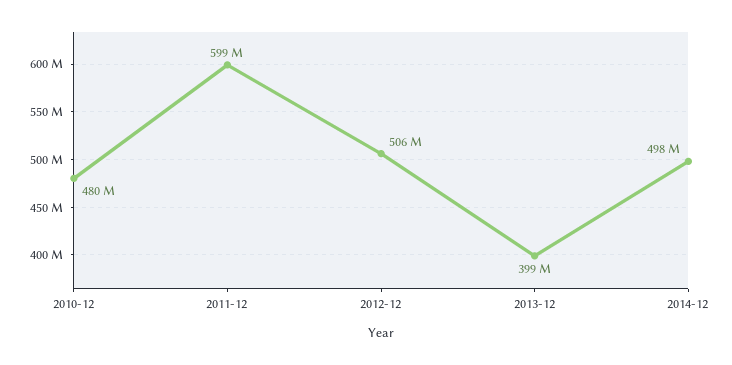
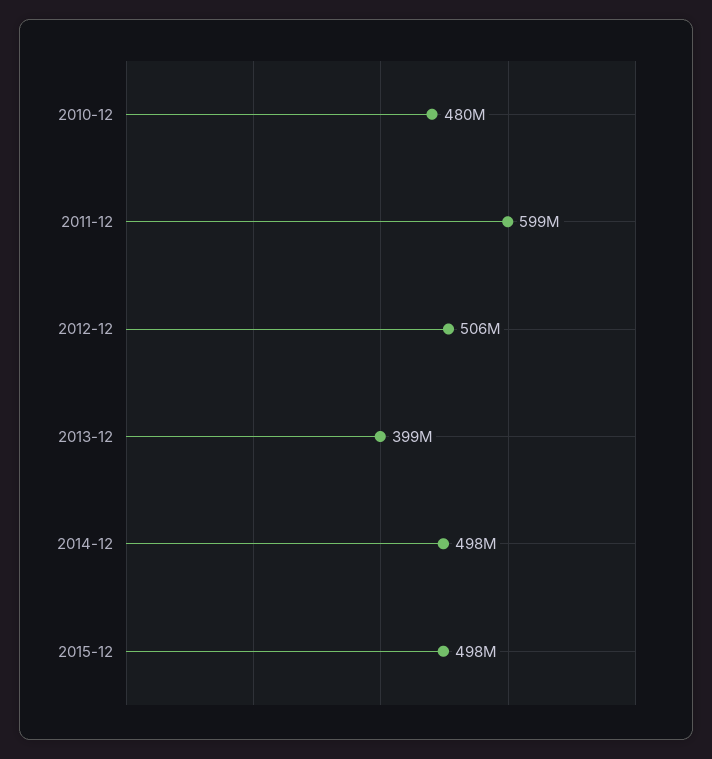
2015-12: none -> 498000000

